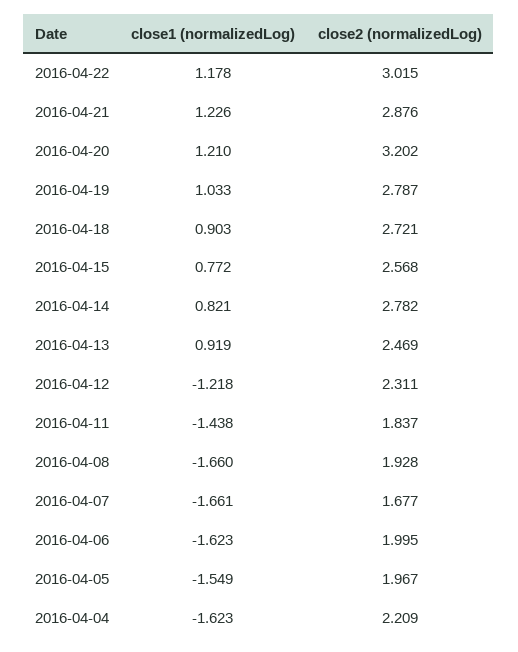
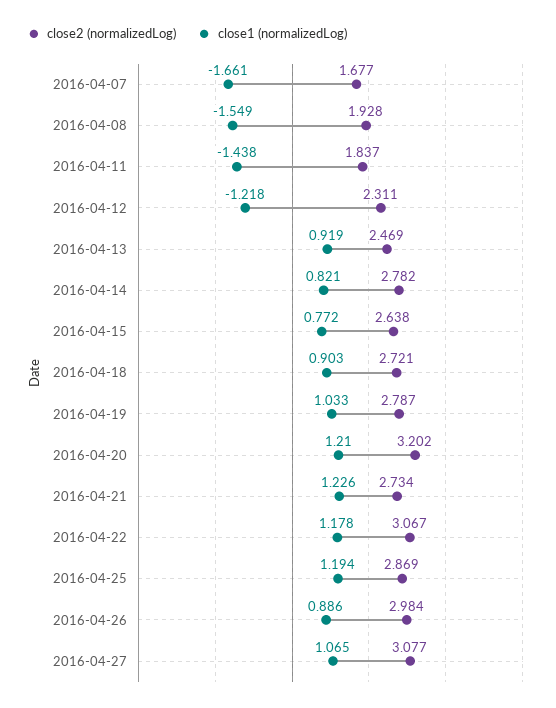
close2 (normalizedLog), 2016-04-22: 3.015 -> 3.067
close2 (normalizedLog), 2016-04-21: 2.876 -> 2.734
close2 (normalizedLog), 2016-04-15: 2.568 -> 2.638
close1 (normalizedLog), 2016-04-08: -1.66 -> -1.549
close1 (normalizedLog), 2016-04-06: -1.623 -> none
close2 (normalizedLog), 2016-04-06: 1.995 -> none
close1 (normalizedLog), 2016-04-05: -1.549 -> none
close2 (normalizedLog), 2016-04-05: 1.967 -> none
close1 (normalizedLog), 2016-04-04: -1.623 -> none
close2 (normalizedLog), 2016-04-04: 2.209 -> none
close2 (normalizedLog), 2016-04-25: none -> 2.869
close1 (normalizedLog), 2016-04-25: none -> 1.194
close2 (normalizedLog), 2016-04-26: none -> 2.984
close1 (normalizedLog), 2016-04-26: none -> 0.886
close2 (normalizedLog), 2016-04-27: none -> 3.077
close1 (normalizedLog), 2016-04-27: none -> 1.065

